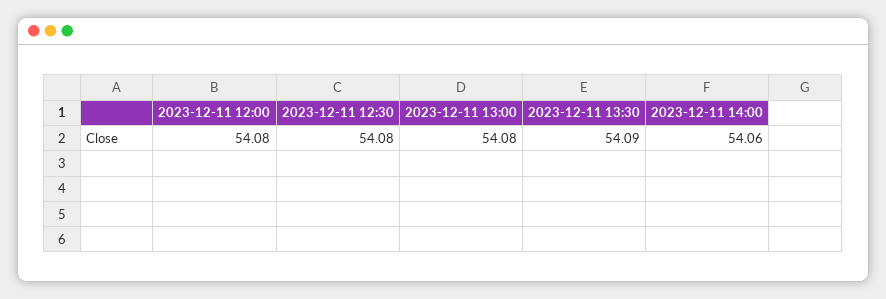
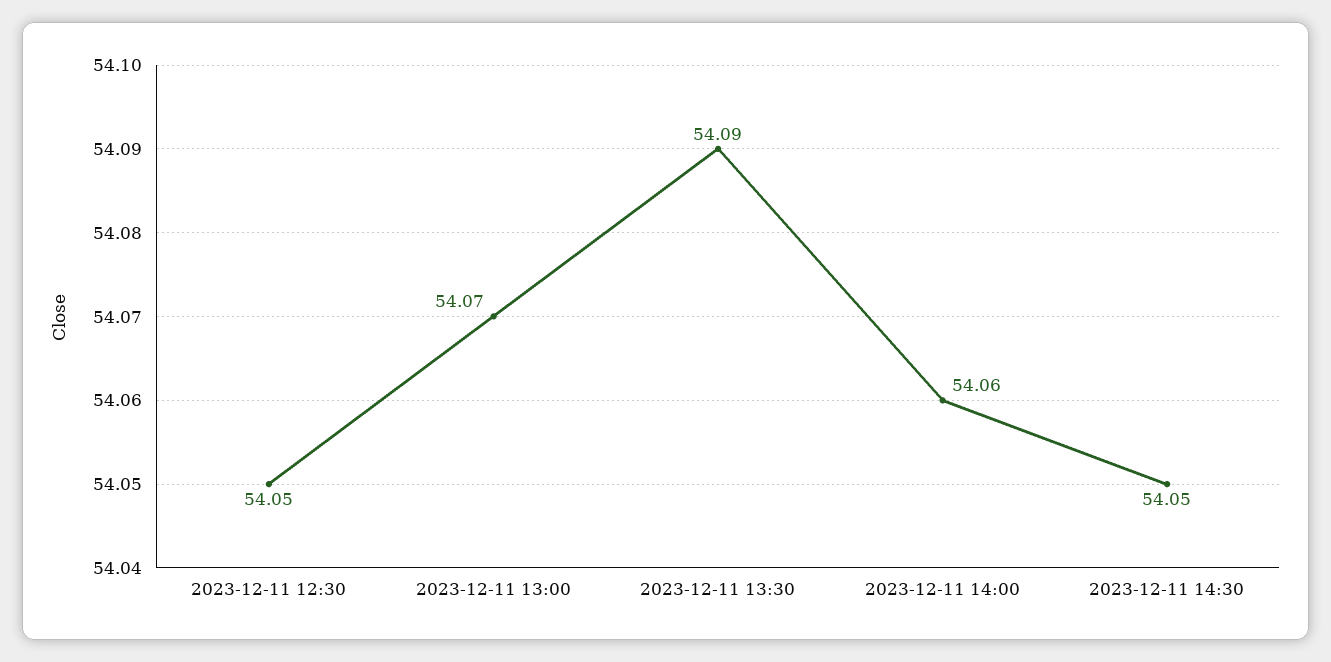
2023-12-11 12:00: 54.08 -> none
2023-12-11 12:30: 54.08 -> 54.05
2023-12-11 13:00: 54.08 -> 54.07
2023-12-11 14:30: none -> 54.05

